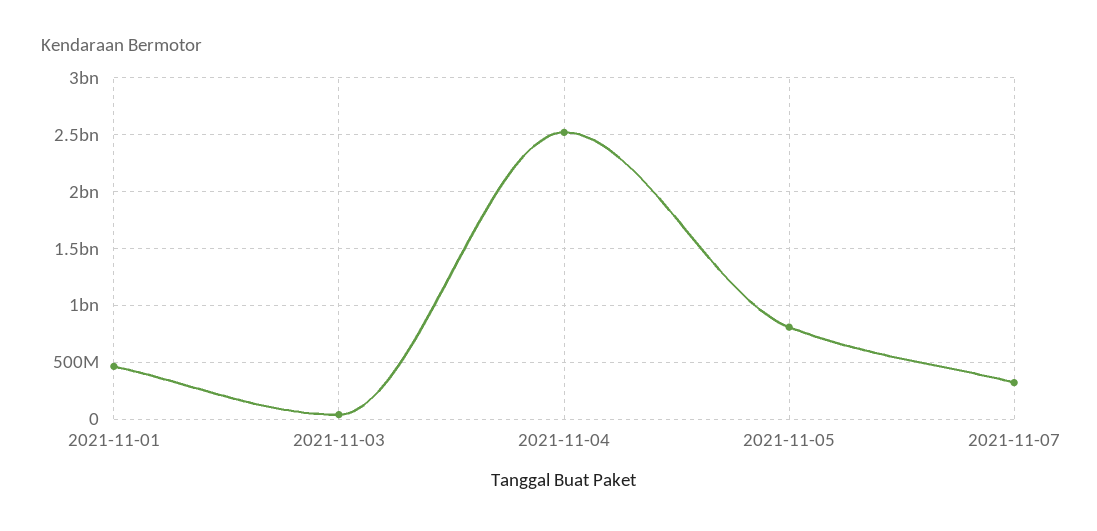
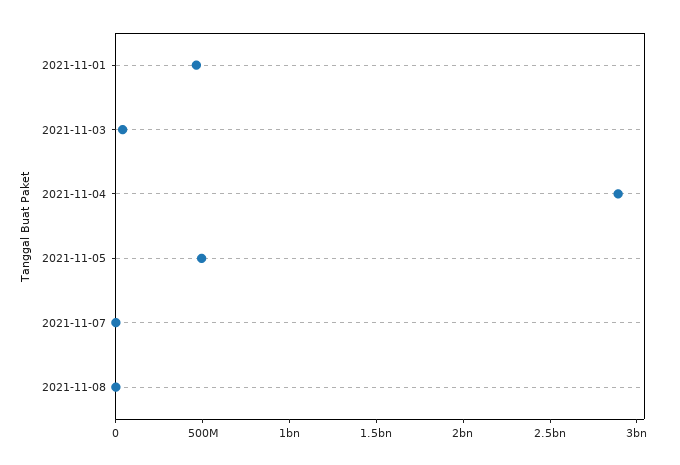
2021-11-04: 2500000000 -> 2900000000
2021-11-05: 800000000 -> 500000000
2021-11-07: 300000000 -> 0
2021-11-08: none -> 0

